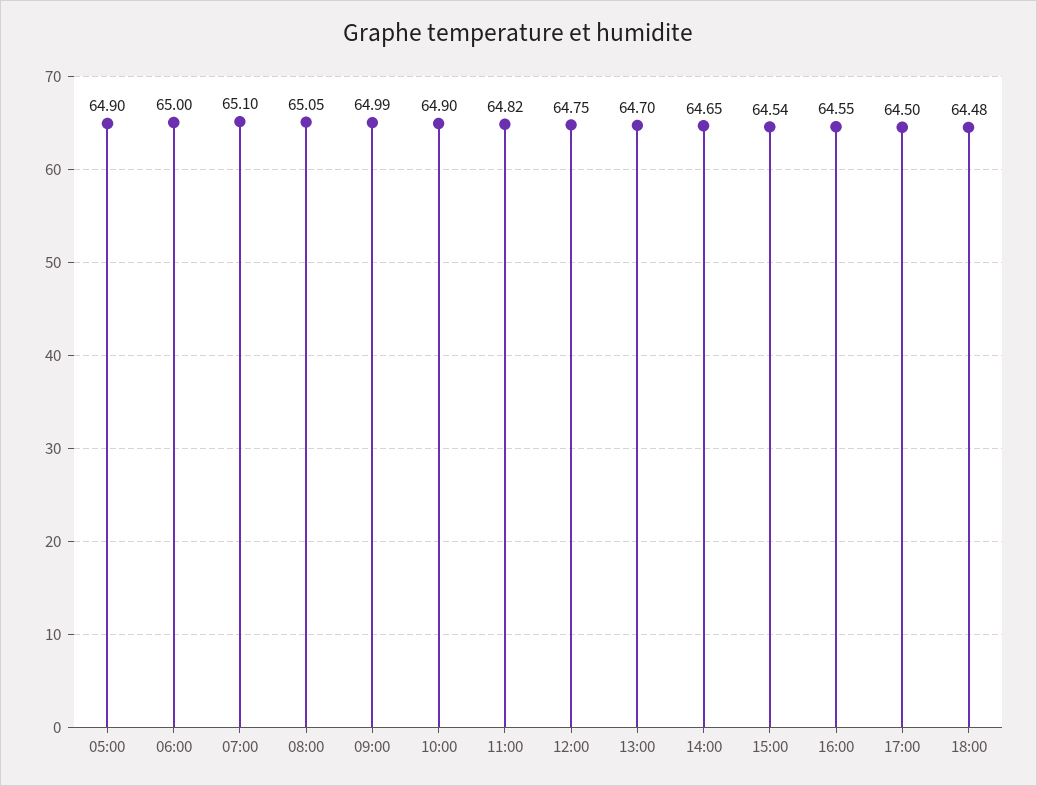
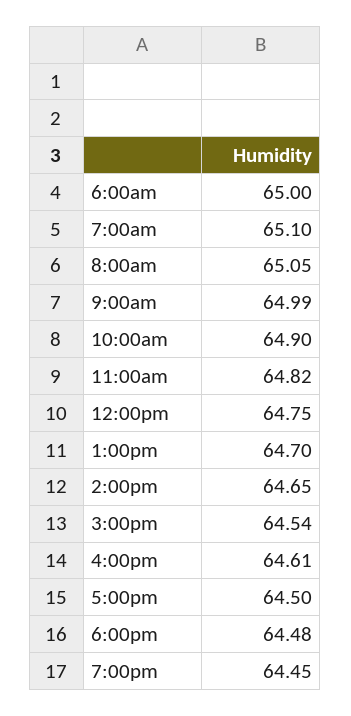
05:00: 64.9 -> none
16:00: 64.55 -> 64.61
7:00pm: none -> 64.45

